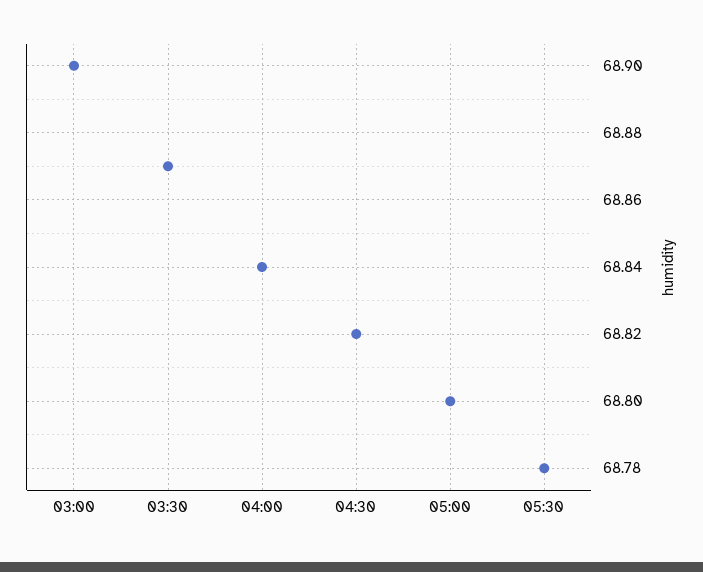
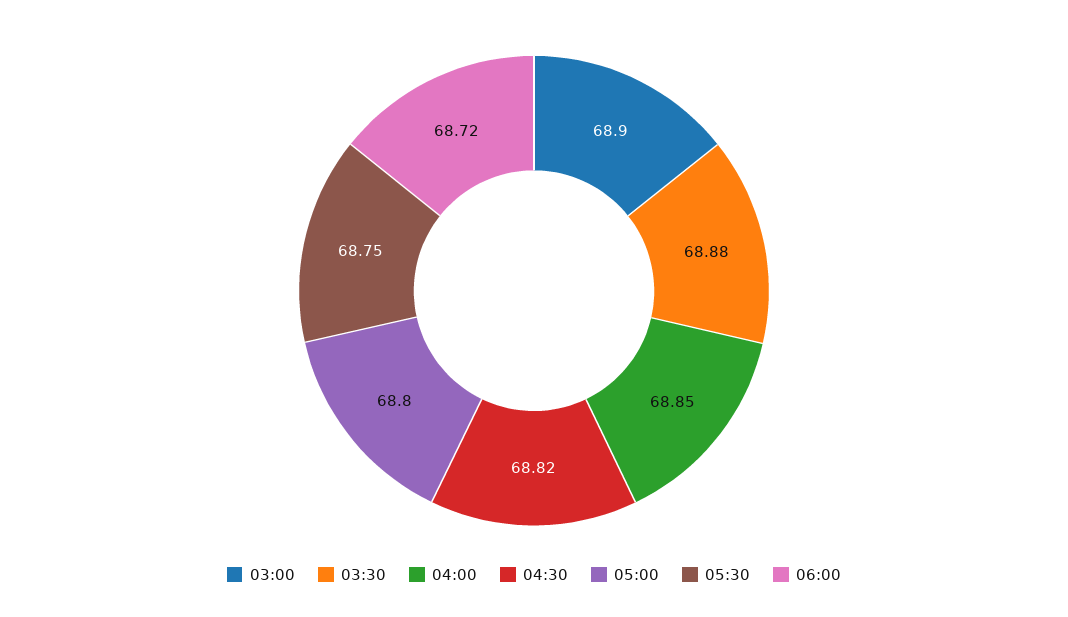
03:30: 68.87 -> 68.88
04:00: 68.84 -> 68.85
05:30: 68.78 -> 68.75
06:00: none -> 68.72

